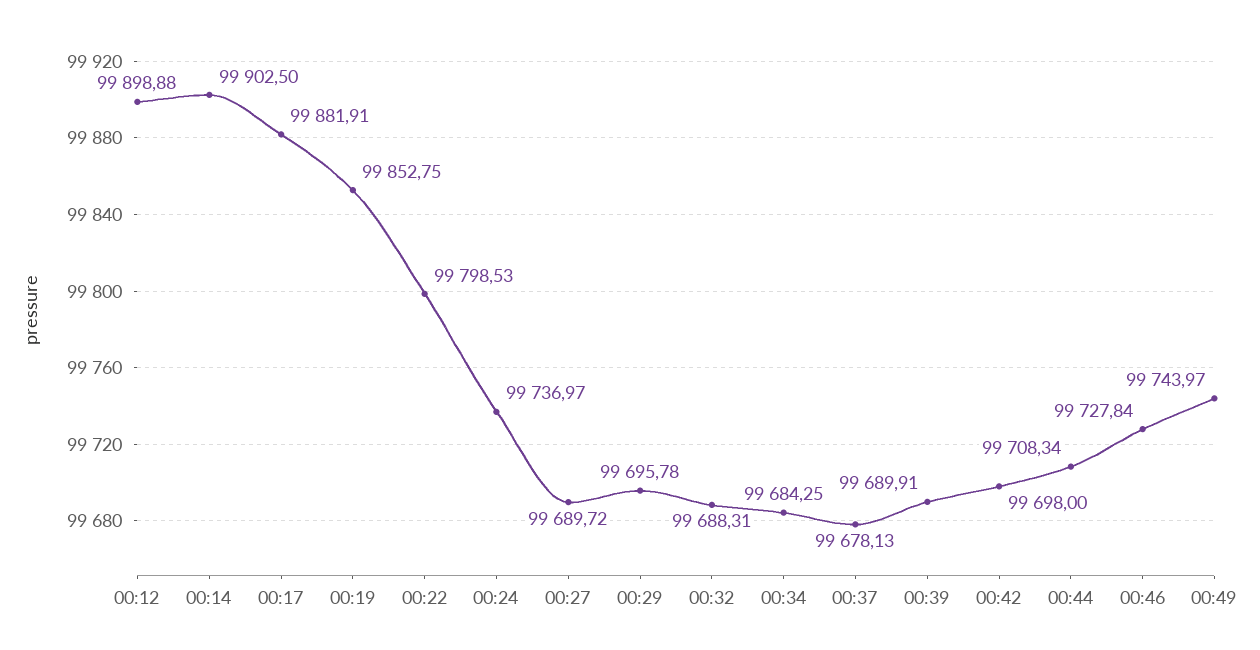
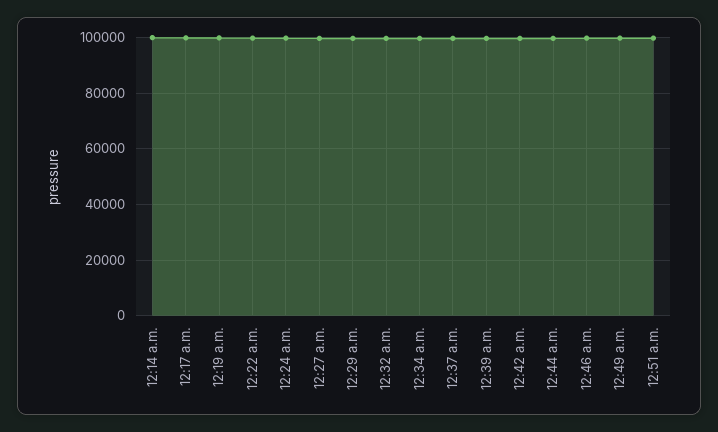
00:12: 99898.88 -> none
12:51 a.m.: none -> 100000

